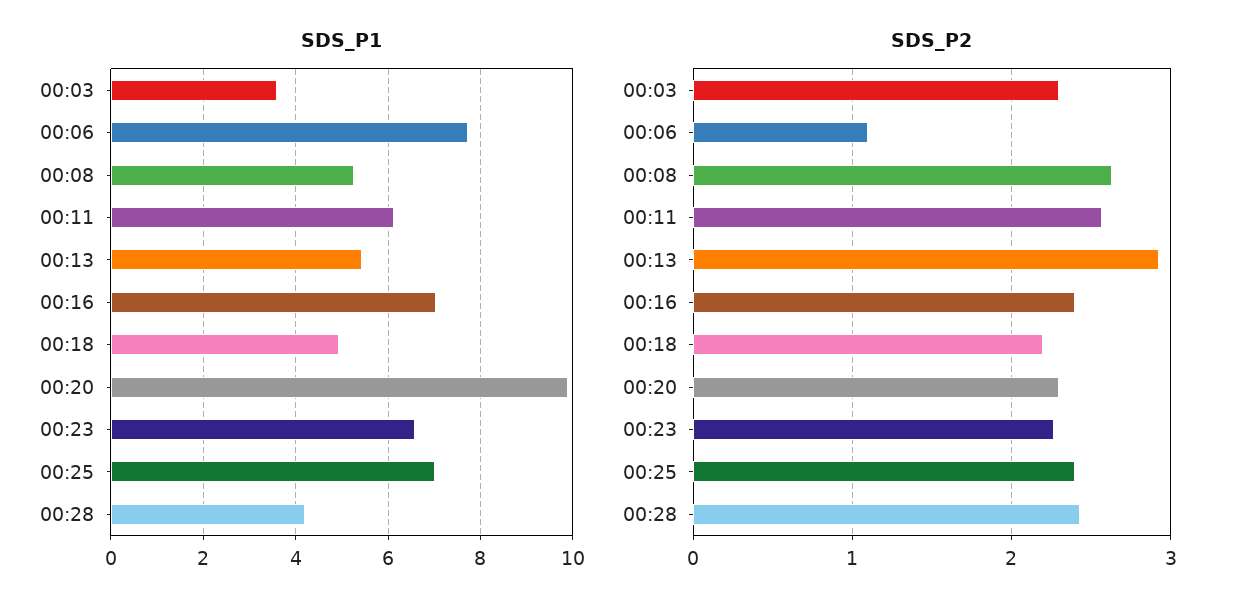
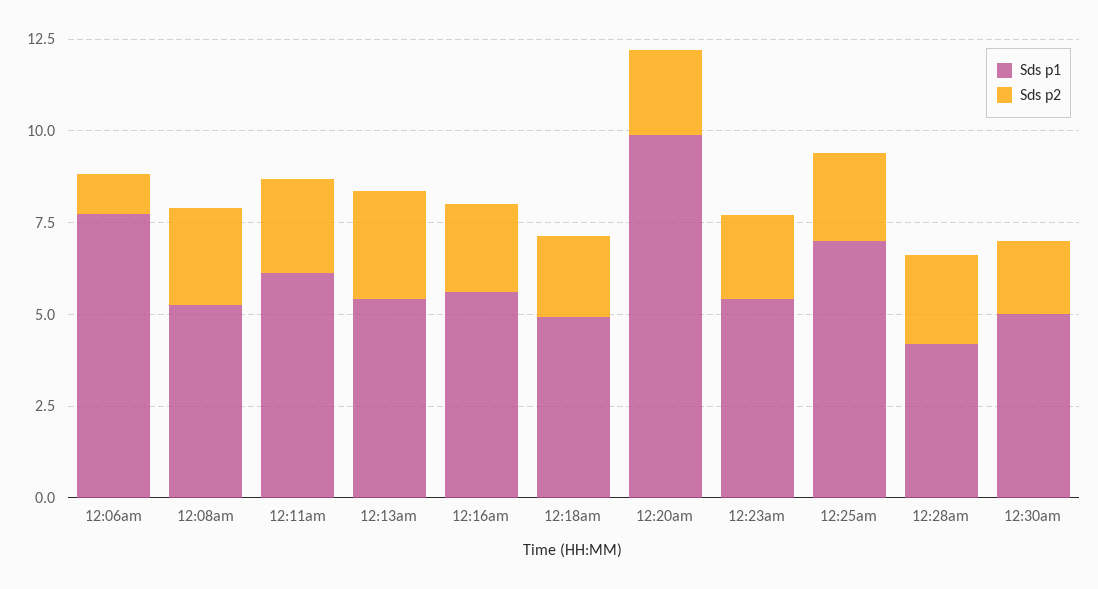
SDS_P1, 00:03: 3.6 -> none
SDS_P1, 00:16: 7 -> 5.5
SDS_P1, 00:23: 6.6 -> 5.5
SDS_P2, 00:03: 2.3 -> none
SDS_P1, 12:30am: none -> 5
SDS_P2, 12:30am: none -> 2

